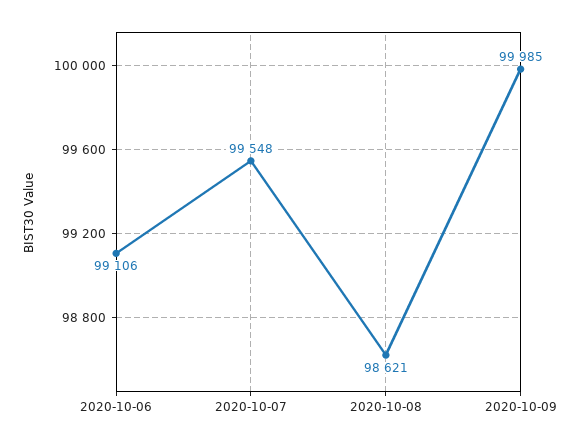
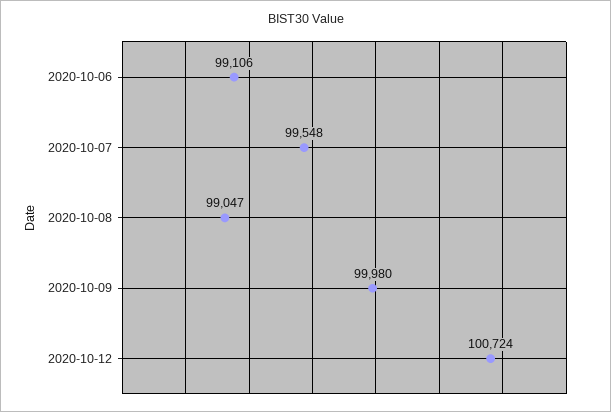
2020-10-08: 98621 -> 99047
2020-10-09: 99985 -> 99980
2020-10-12: none -> 100724

